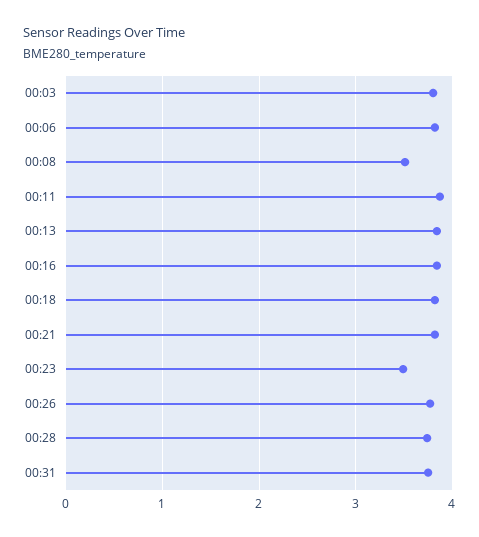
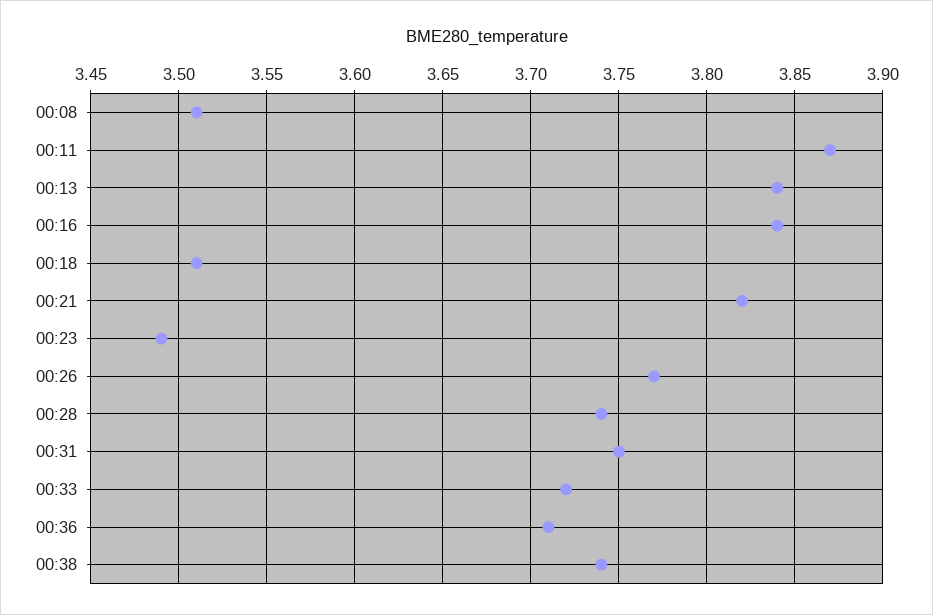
00:03: 3.8 -> none
00:06: 3.8 -> none
00:18: 3.8 -> 3.51
00:33: none -> 3.72
00:36: none -> 3.71
00:38: none -> 3.74

